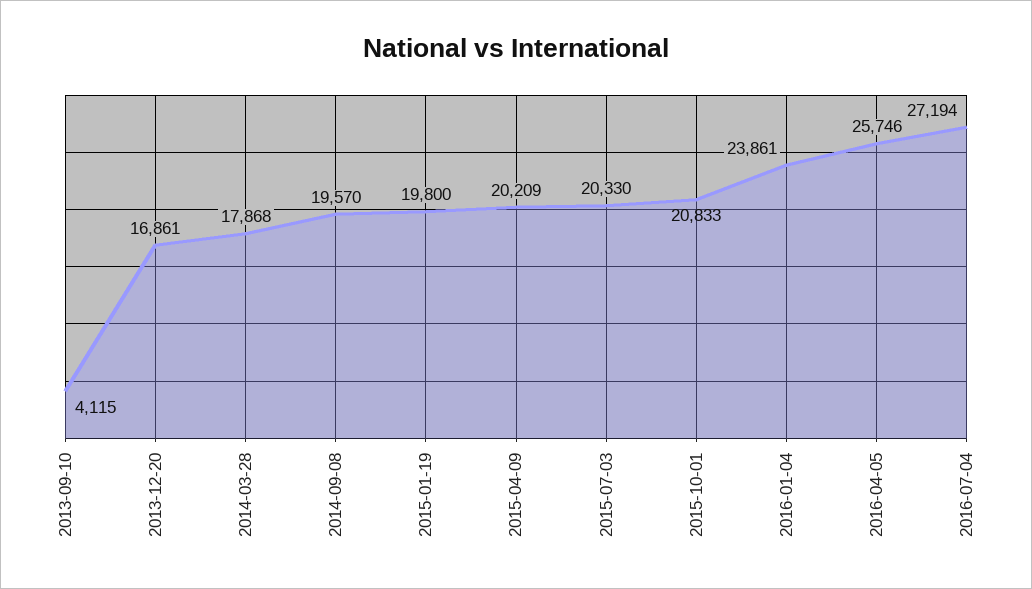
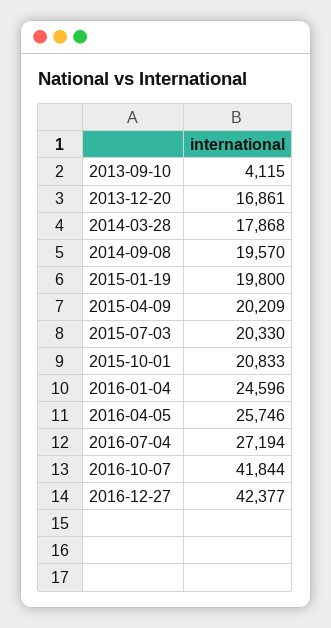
2016-01-04: 23861 -> 24596
2016-10-07: none -> 41844
2016-12-27: none -> 42377

